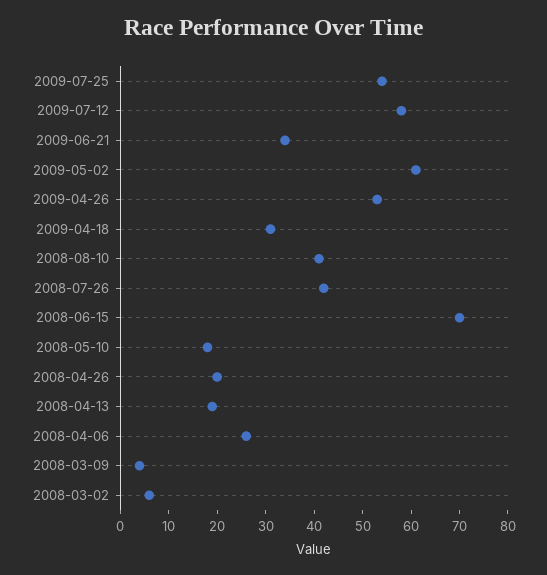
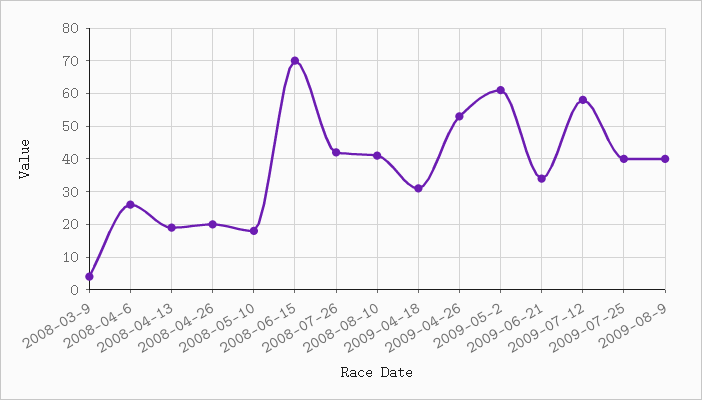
2009-07-25: 55 -> 40
2008-03-02: 5 -> none
2009-08-9: none -> 40

